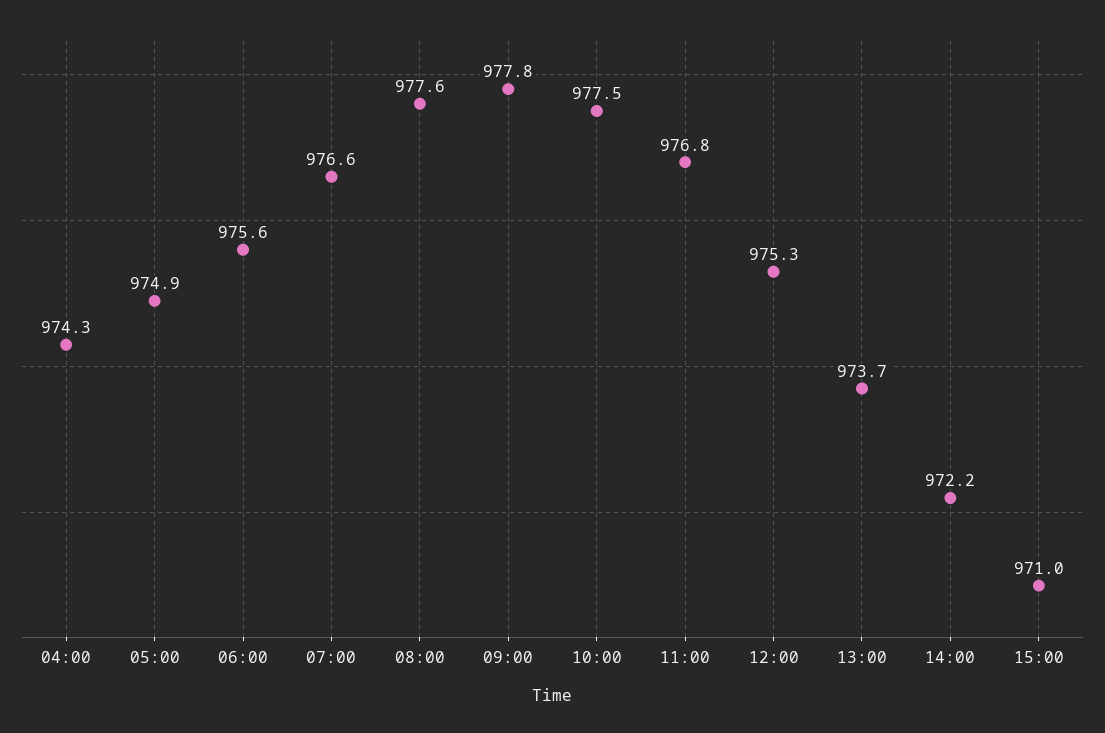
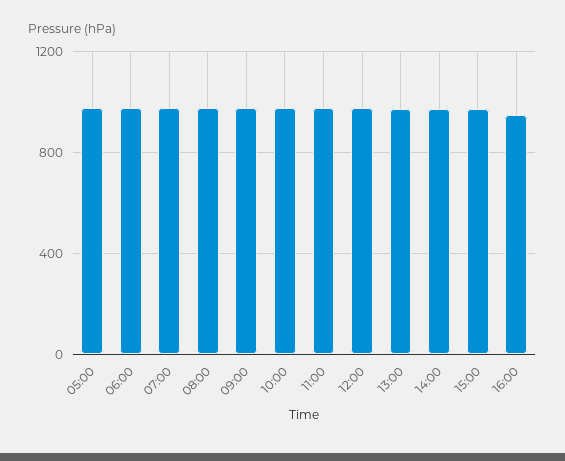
04:00: 974.3 -> none
16:00: none -> 950

